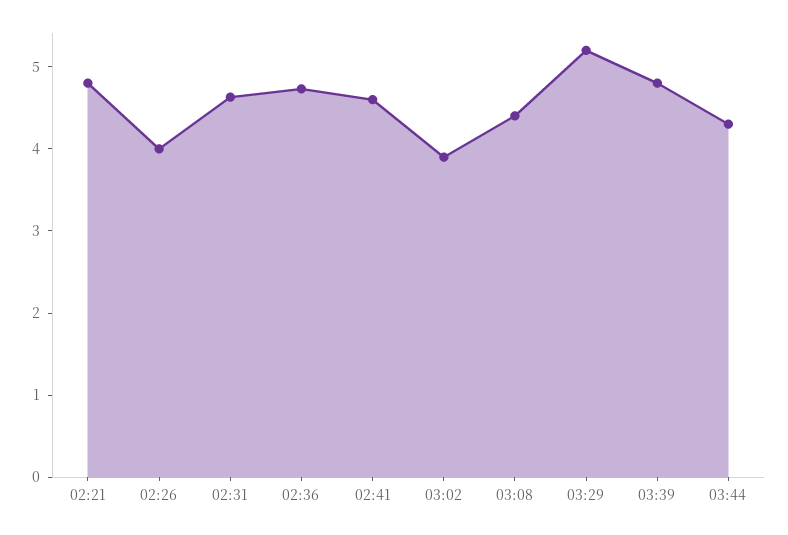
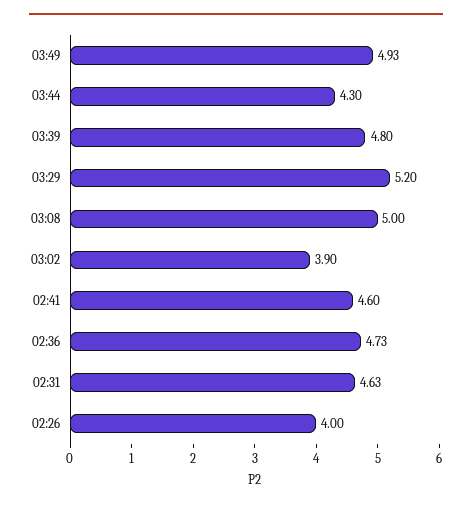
02:21: 4.8 -> none
03:08: 4.4 -> 5
03:49: none -> 4.93

